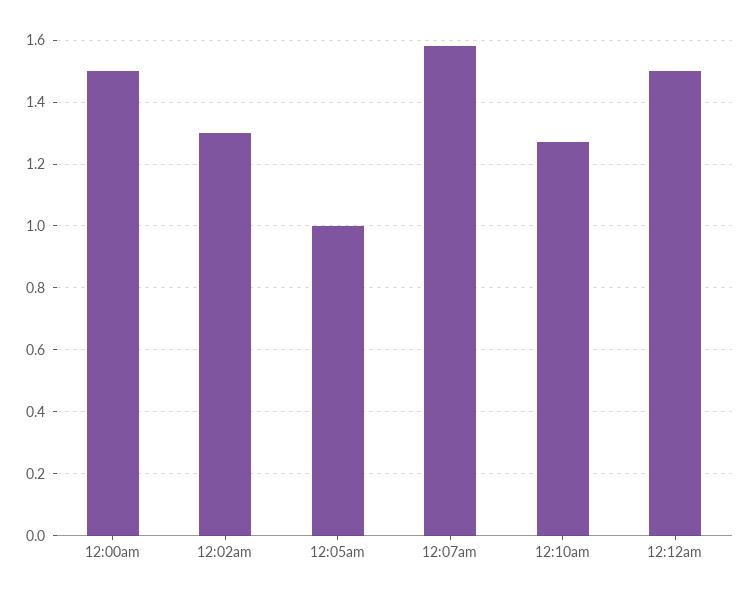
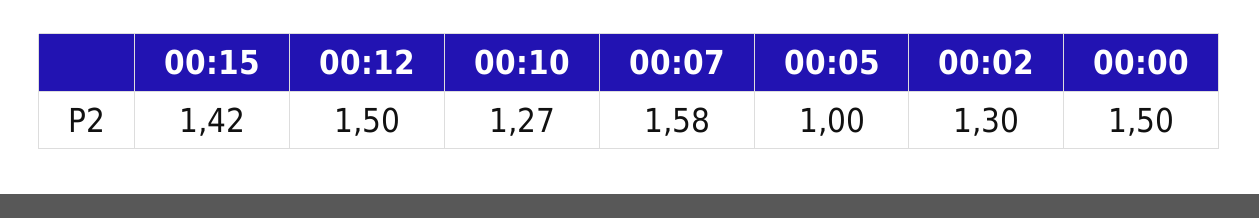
00:15: none -> 1.42

